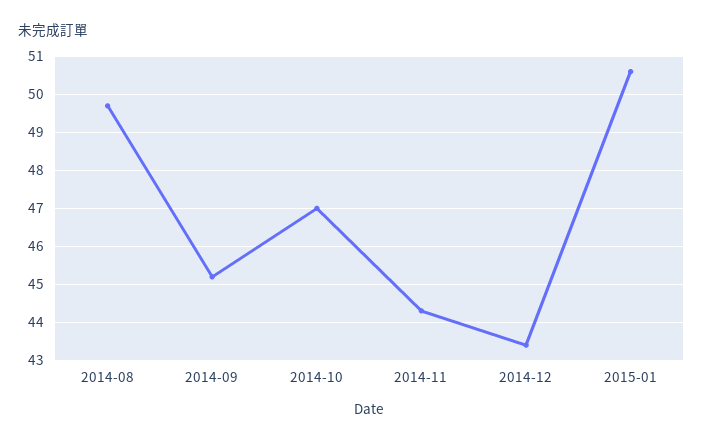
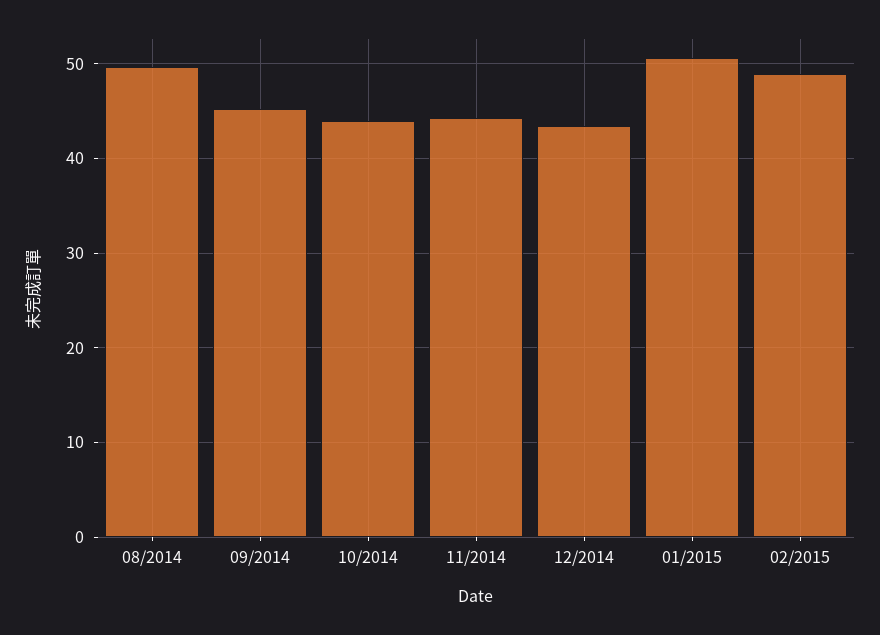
2014-10: 47 -> 44
02/2015: none -> 49

